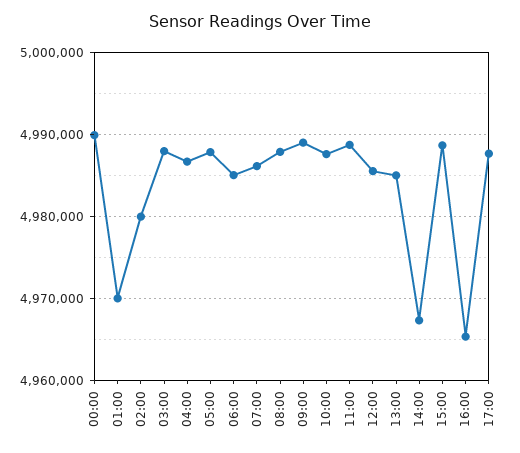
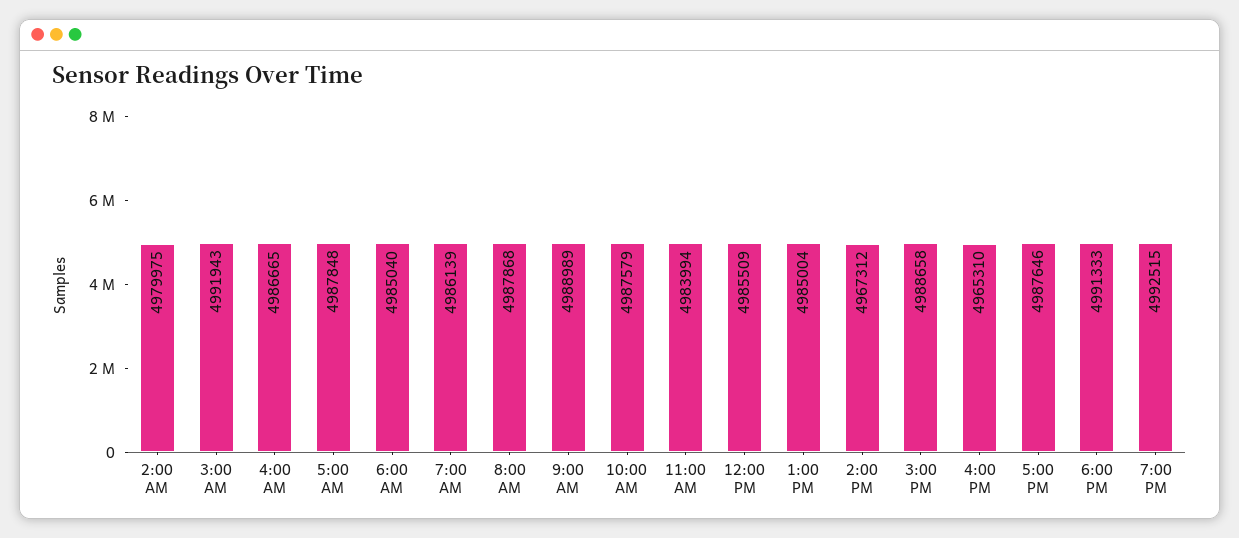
00:00: 4990000 -> none
01:00: 4970000 -> none
03:00: 4988000 -> 4991943
11:00: 4989000 -> 4983994
6:00 PM: none -> 4991333
7:00 PM: none -> 4992515

